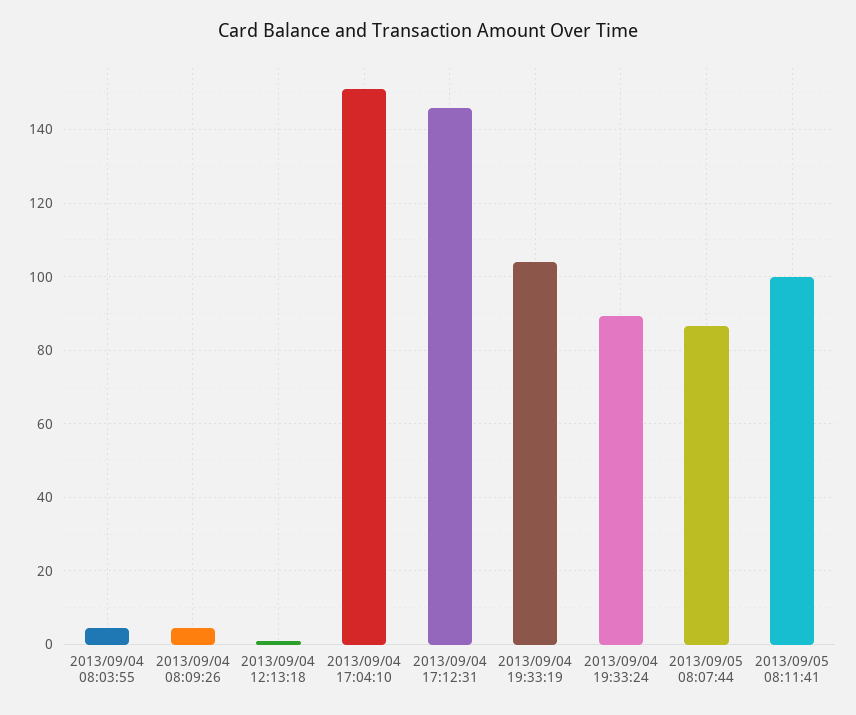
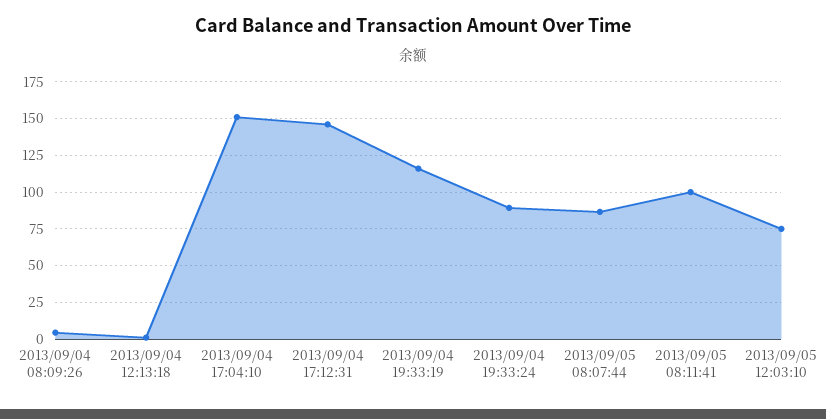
2013/09/04 08:03:55: 4 -> none
2013/09/04 19:33:19: 104 -> 115
2013/09/05 12:03:10: none -> 75

